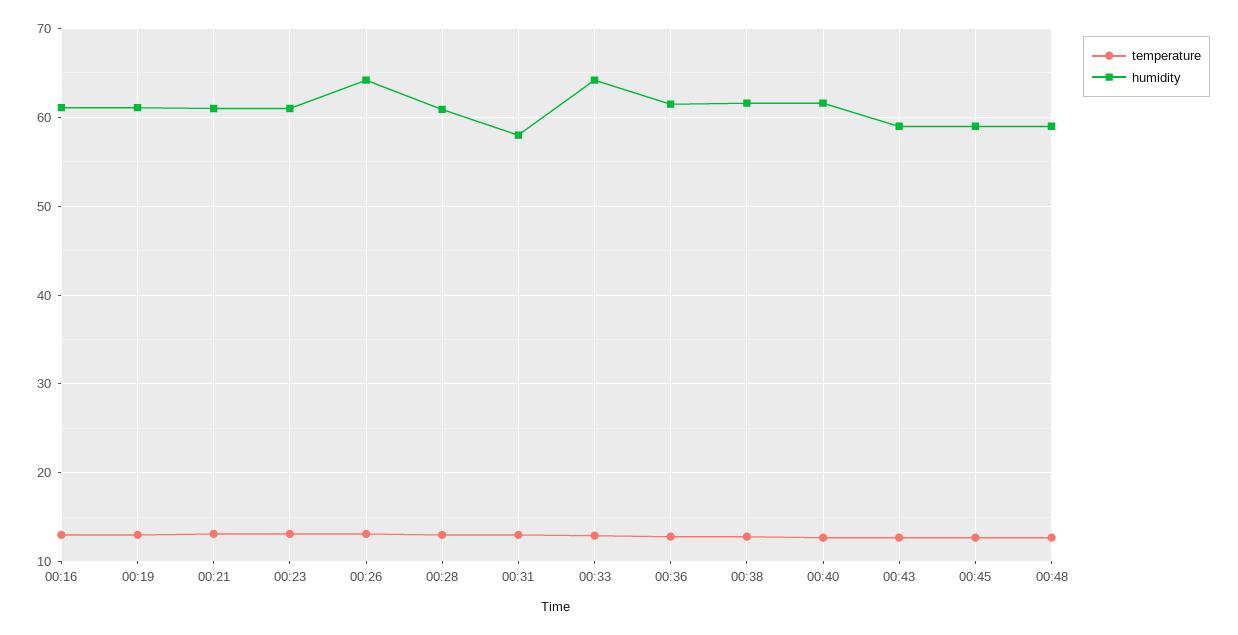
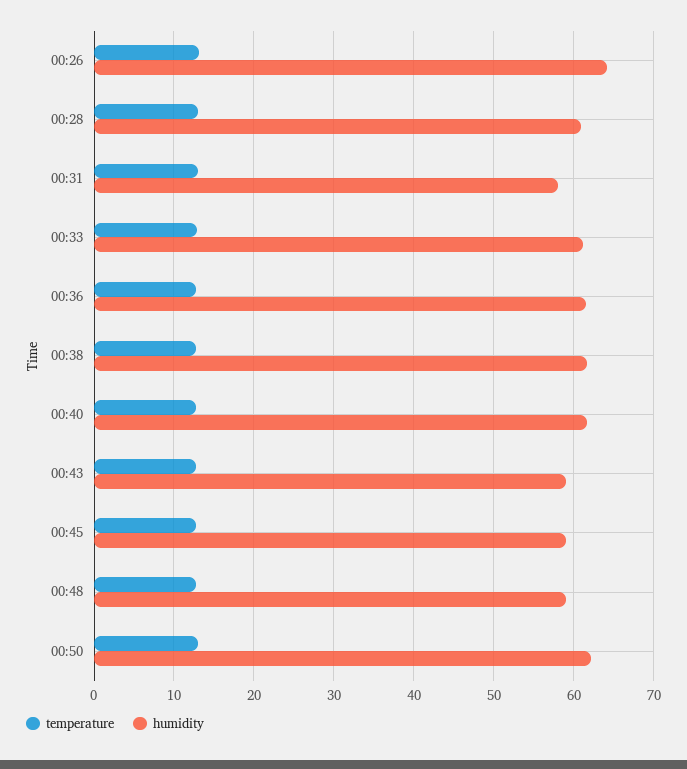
temperature, 00:16: 13 -> none
humidity, 00:16: 61 -> none
temperature, 00:19: 13 -> none
humidity, 00:19: 61 -> none
temperature, 00:21: 13 -> none
humidity, 00:21: 61 -> none
temperature, 00:23: 13 -> none
humidity, 00:23: 61 -> none
humidity, 00:33: 64 -> 61
temperature, 00:50: none -> 13
humidity, 00:50: none -> 62

